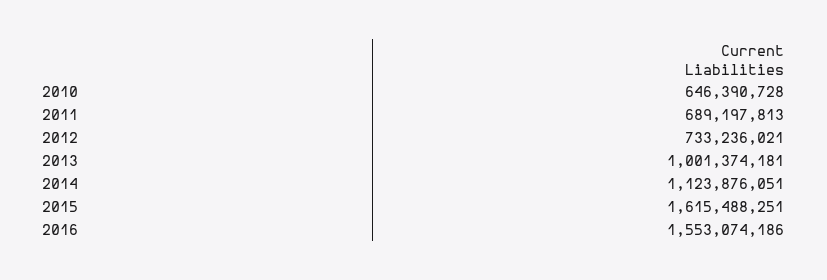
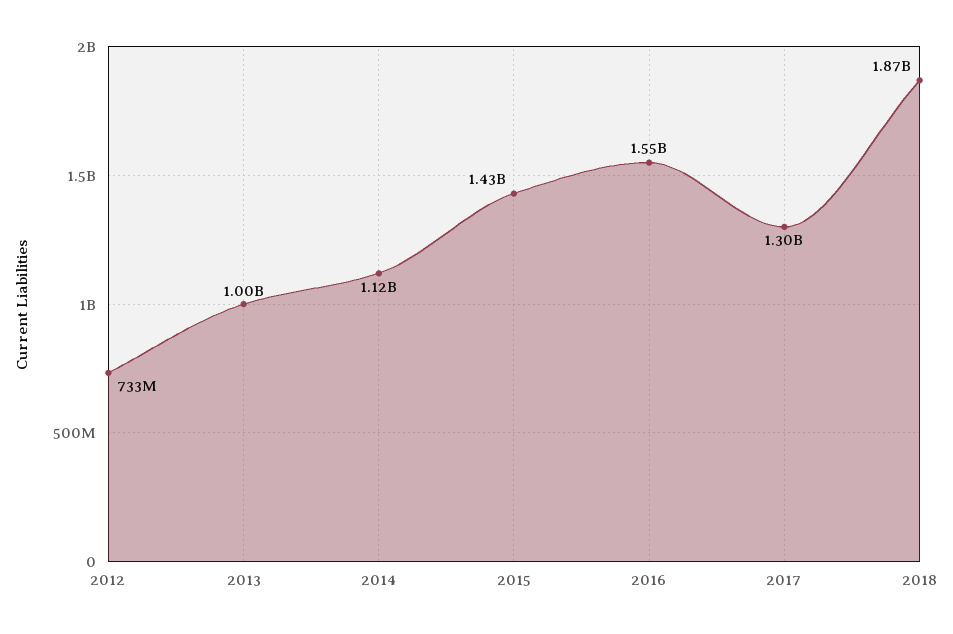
2010: 646390728 -> none
2011: 689197813 -> none
2015: 1615488251 -> 1430000000
2017: none -> 1300000000
2018: none -> 1870000000

